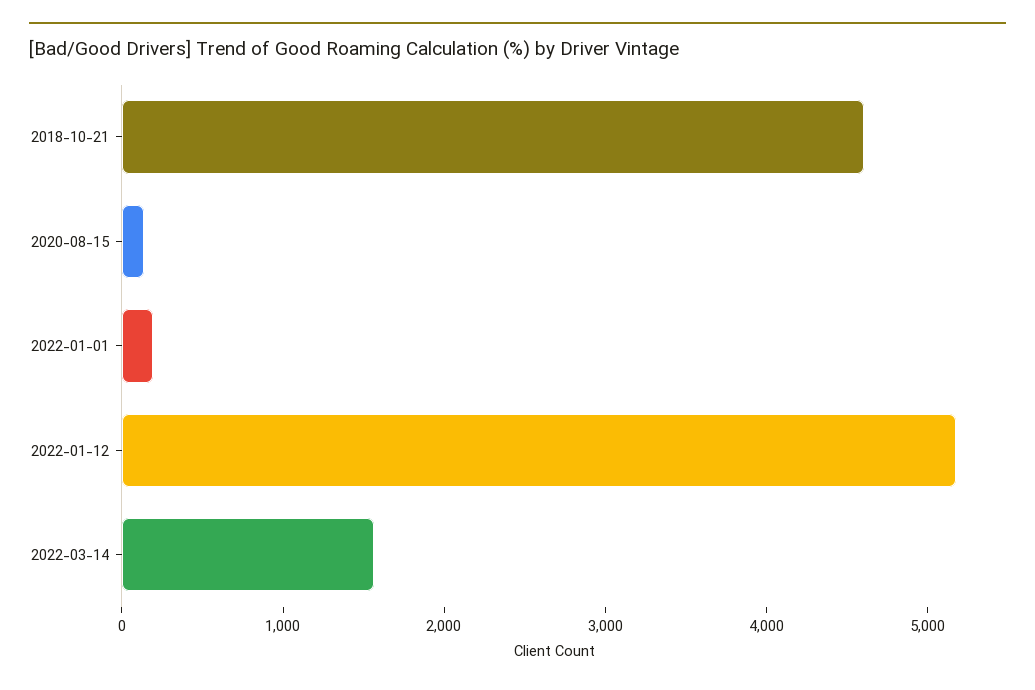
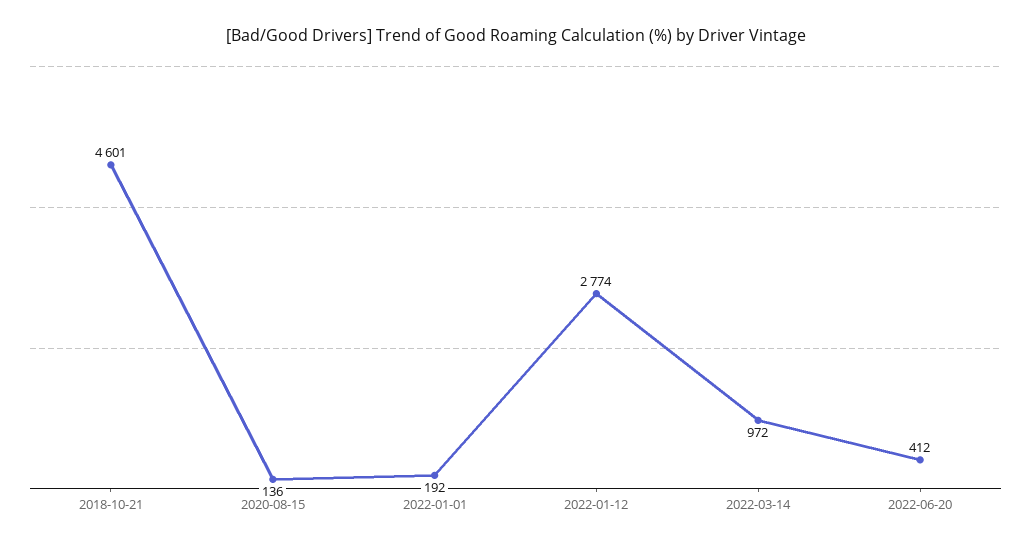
2022-01-12: 5200 -> 2774
2022-03-14: 1600 -> 972
2022-06-20: none -> 412

